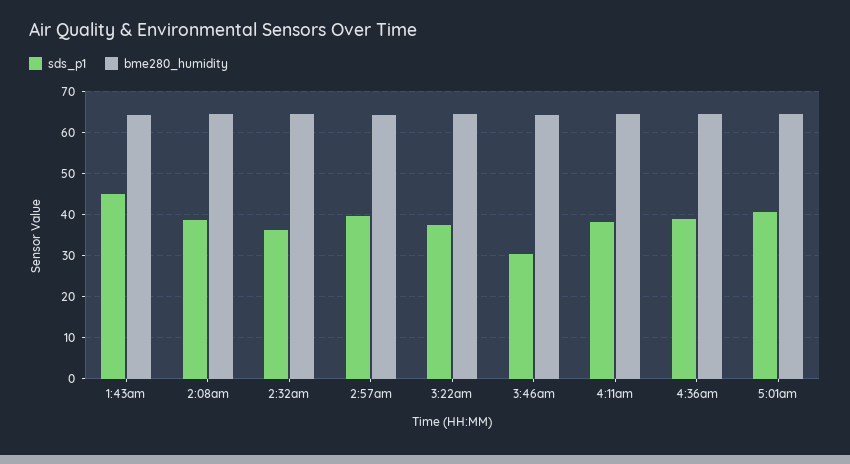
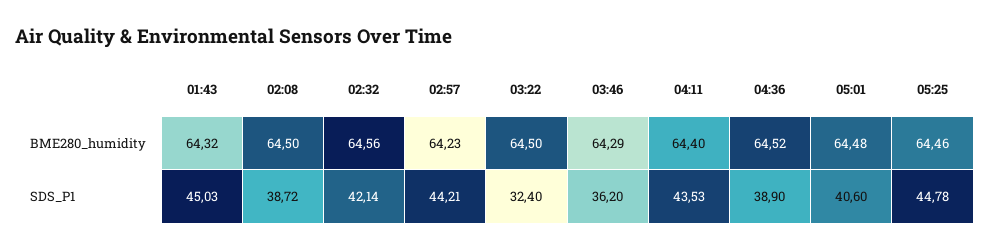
sds_p1, 2:32am: 36 -> 42.14
sds_p1, 2:57am: 40 -> 44.21
sds_p1, 3:22am: 38 -> 32.4
sds_p1, 3:46am: 30 -> 36.2
sds_p1, 4:11am: 38 -> 43.53
bme280_humidity, 05:25: none -> 64.46
sds_p1, 05:25: none -> 44.78

